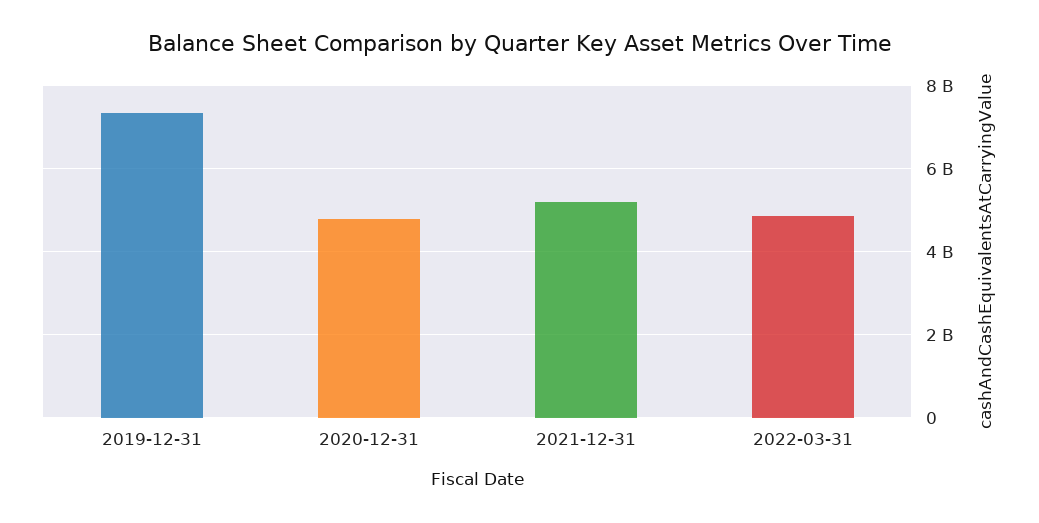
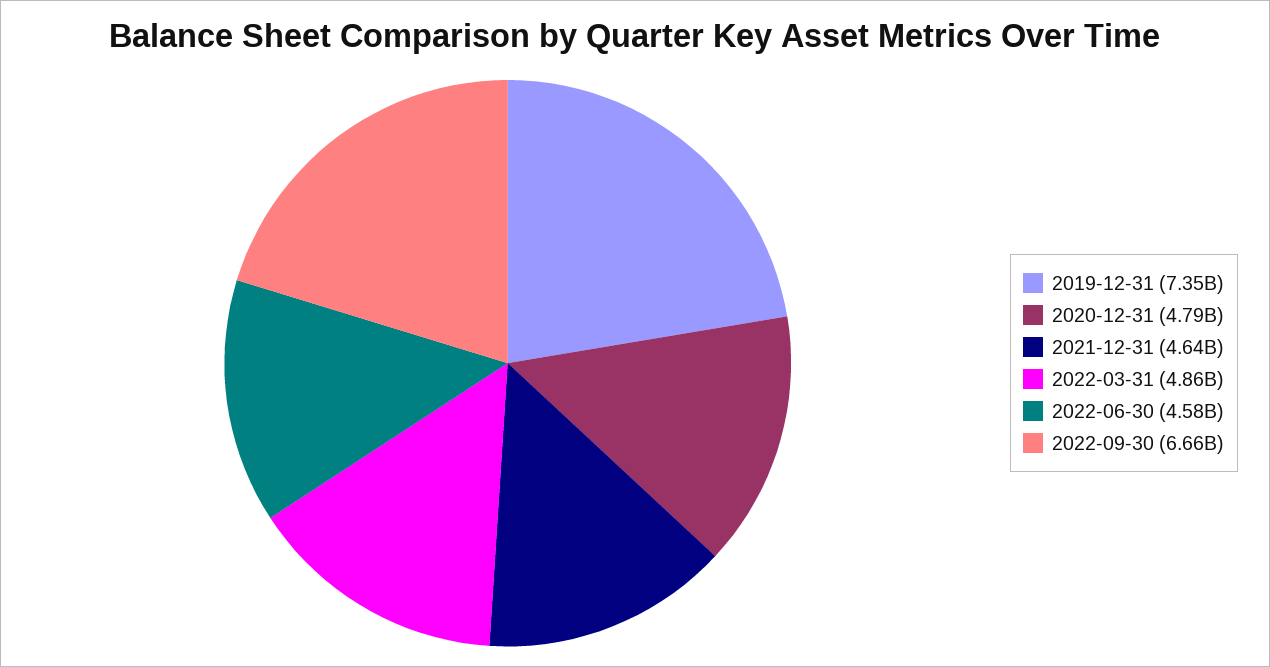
2021-12-31: 5200000000 -> 4640000000
2022-06-30: none -> 4580000000
2022-09-30: none -> 6660000000

